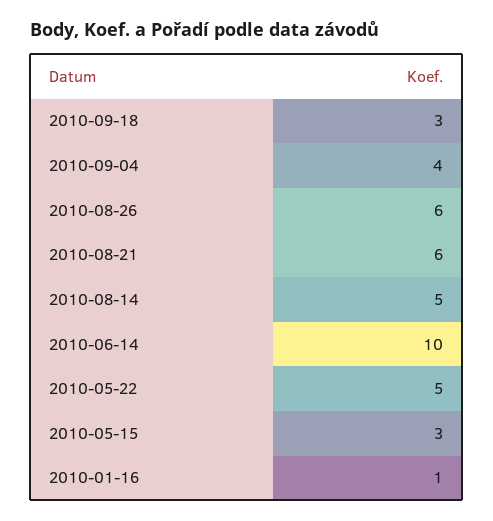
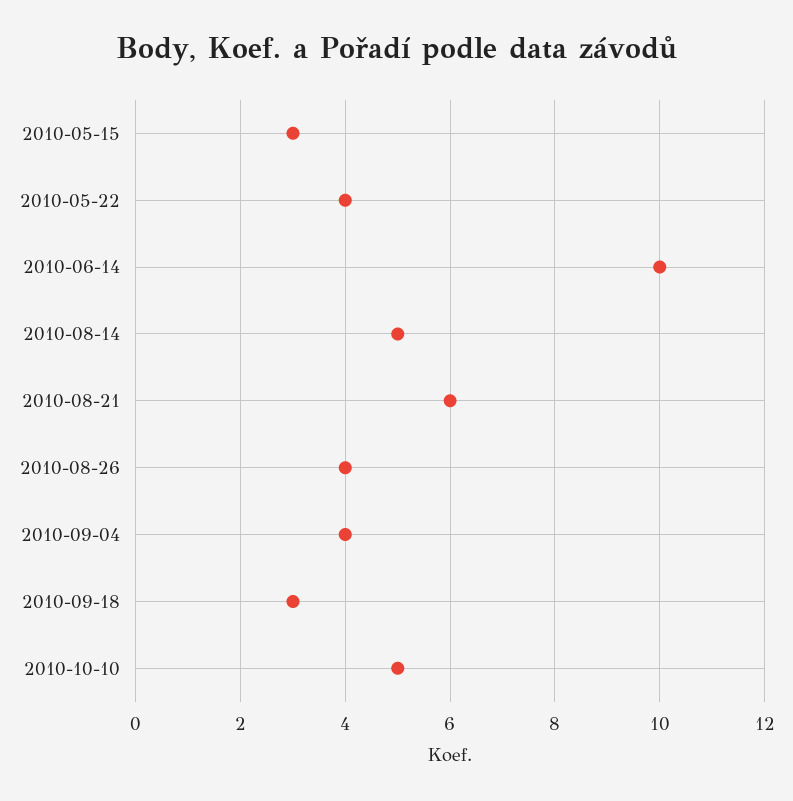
2010-08-26: 6 -> 4
2010-05-22: 5 -> 4
2010-01-16: 1 -> none
2010-10-10: none -> 5

